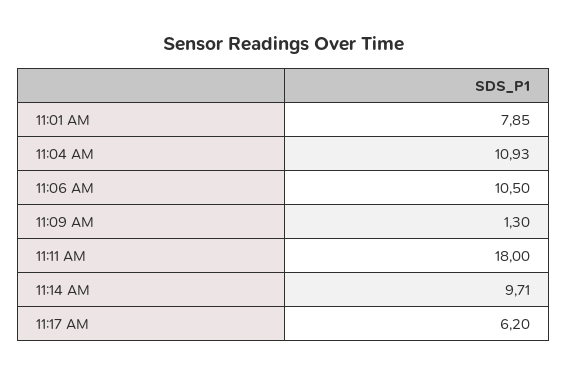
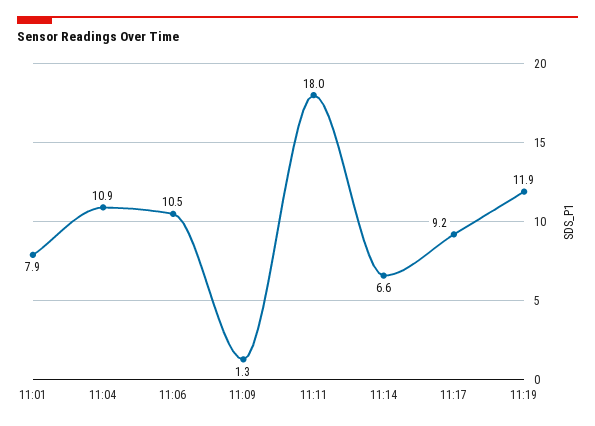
11:14 AM: 9.71 -> 6.6
11:17 AM: 6.2 -> 9.2
11:19: none -> 11.9

